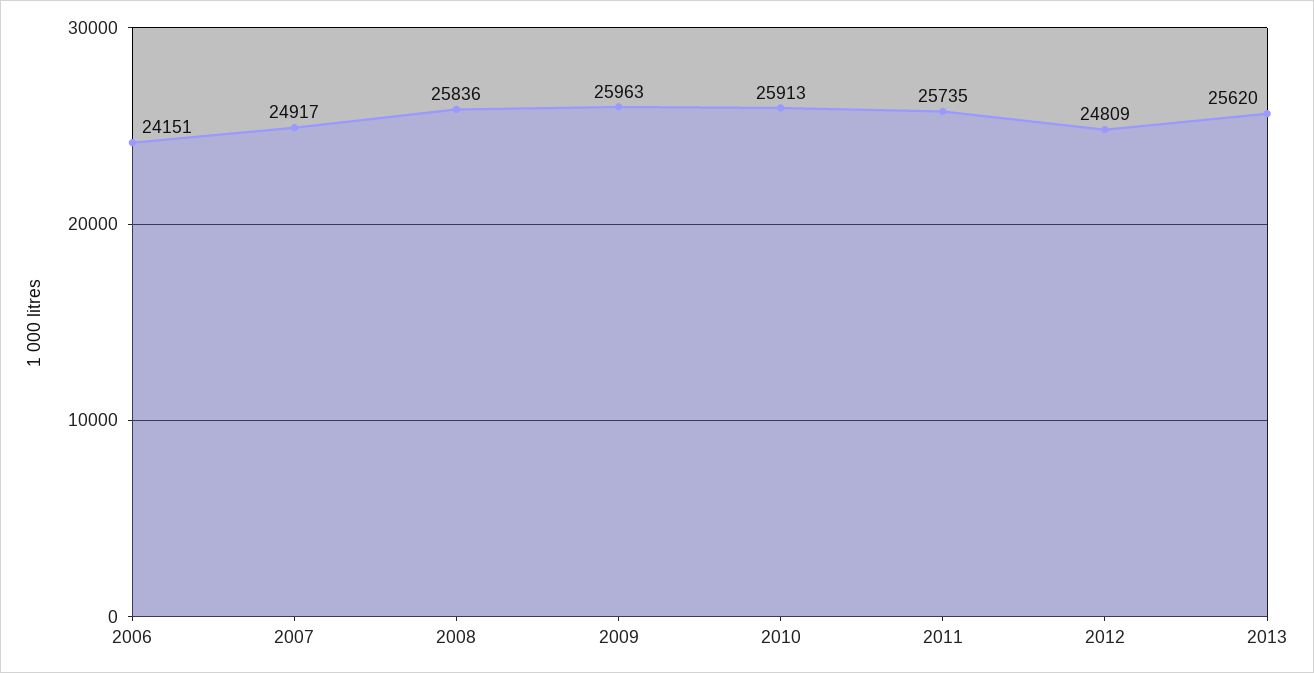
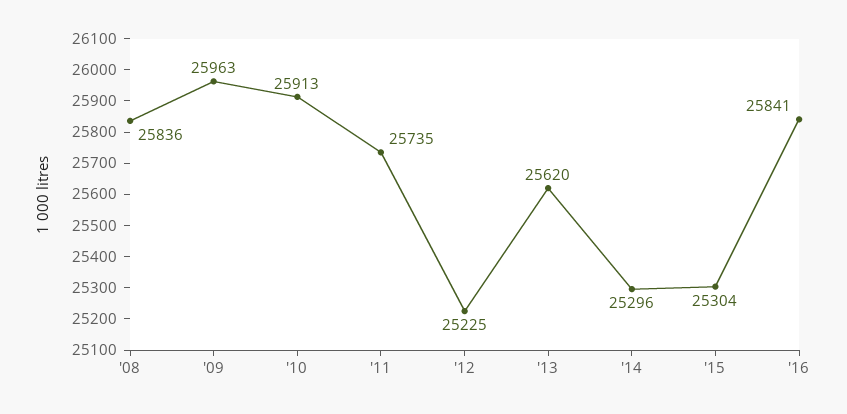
2006: 24151 -> none
2007: 24917 -> none
2012: 24809 -> 25225
'14: none -> 25296
'15: none -> 25304
'16: none -> 25841

